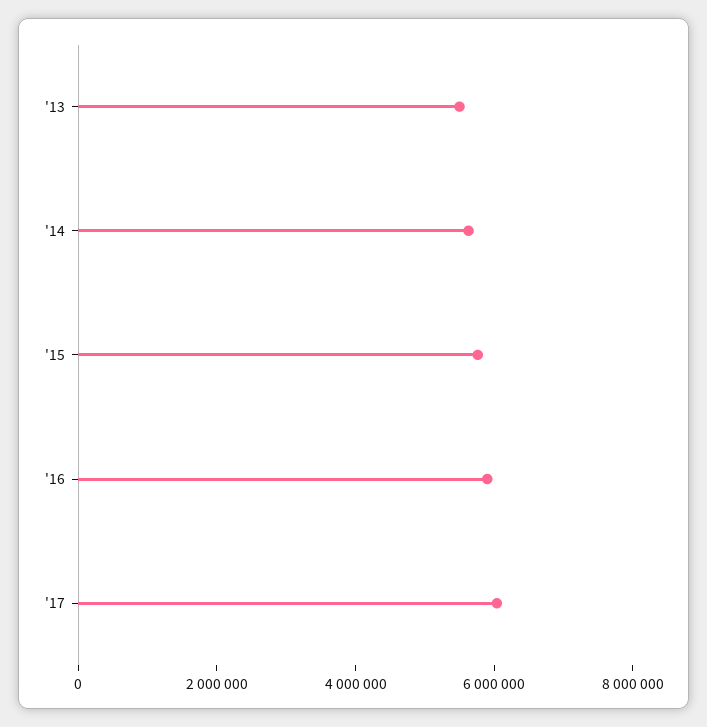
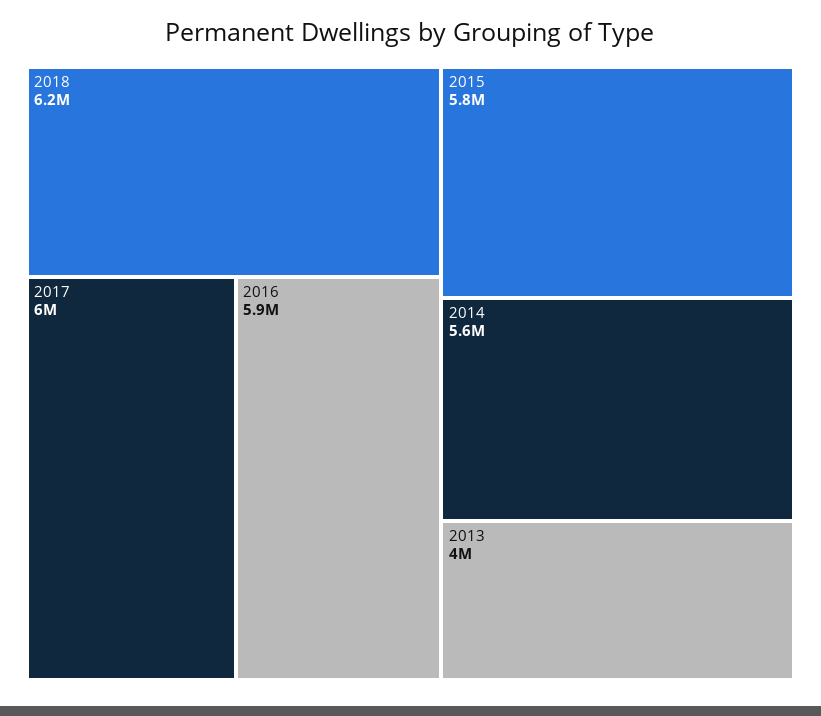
'13: 5500000 -> 4000000
2018: none -> 6200000

